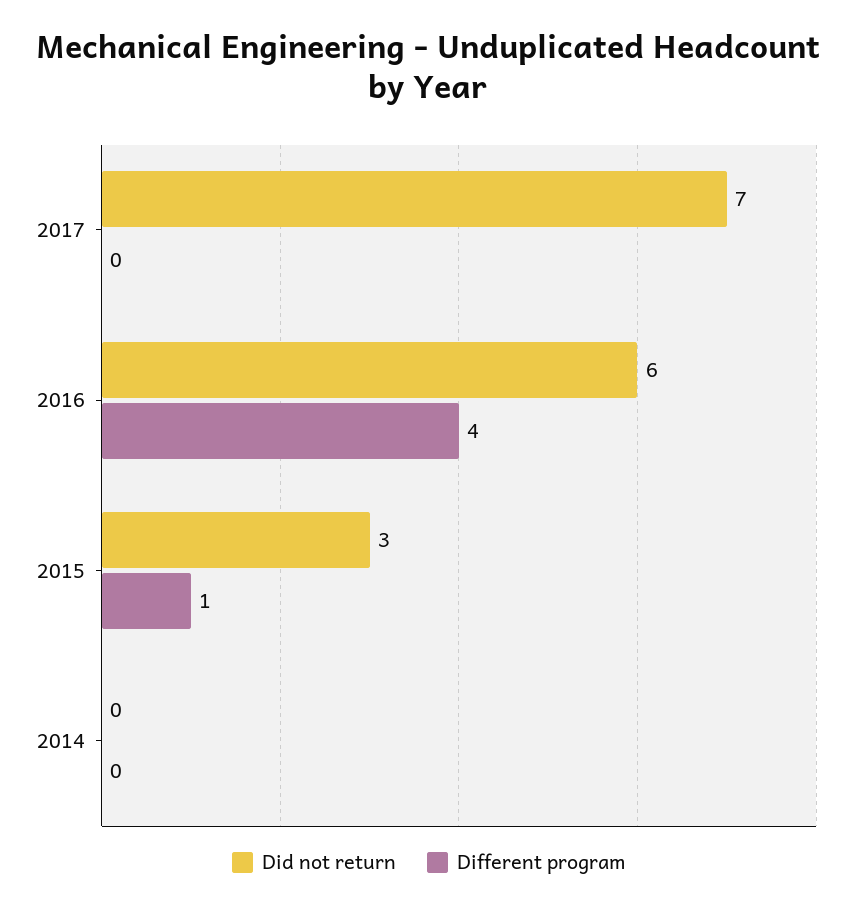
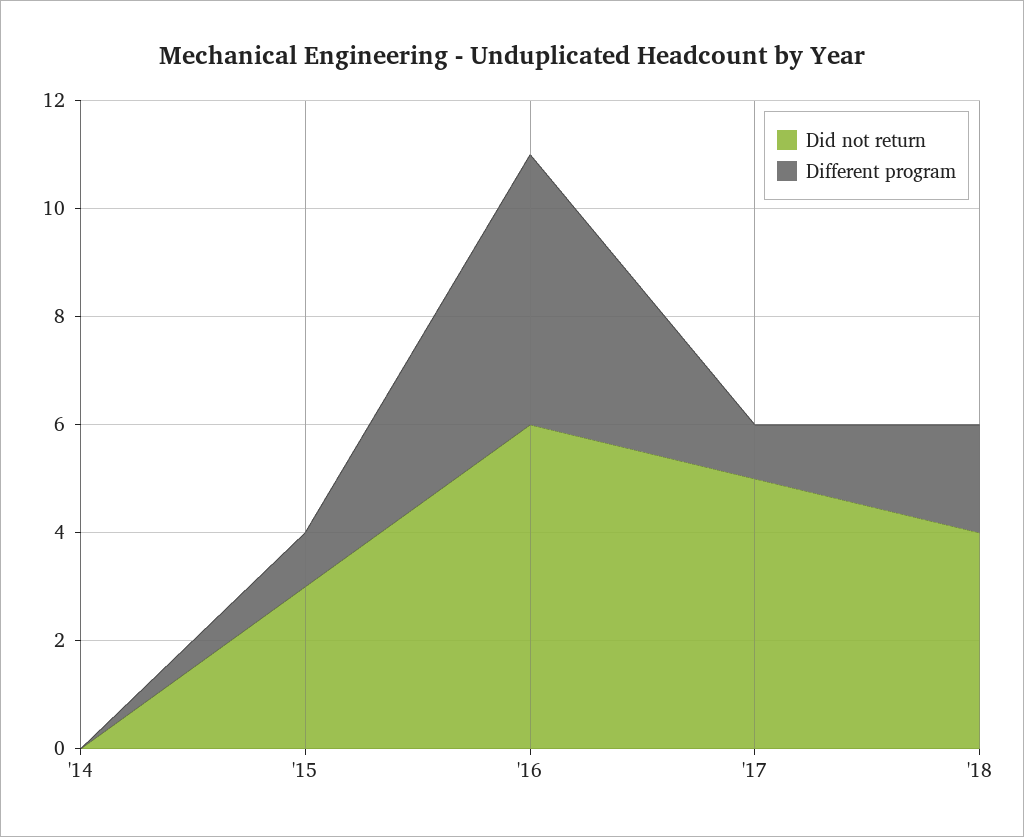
Did not return, 2017: 7 -> 5
Different program, 2017: 0 -> 1
Different program, 2016: 4 -> 5
Did not return, '18: none -> 4
Different program, '18: none -> 2

